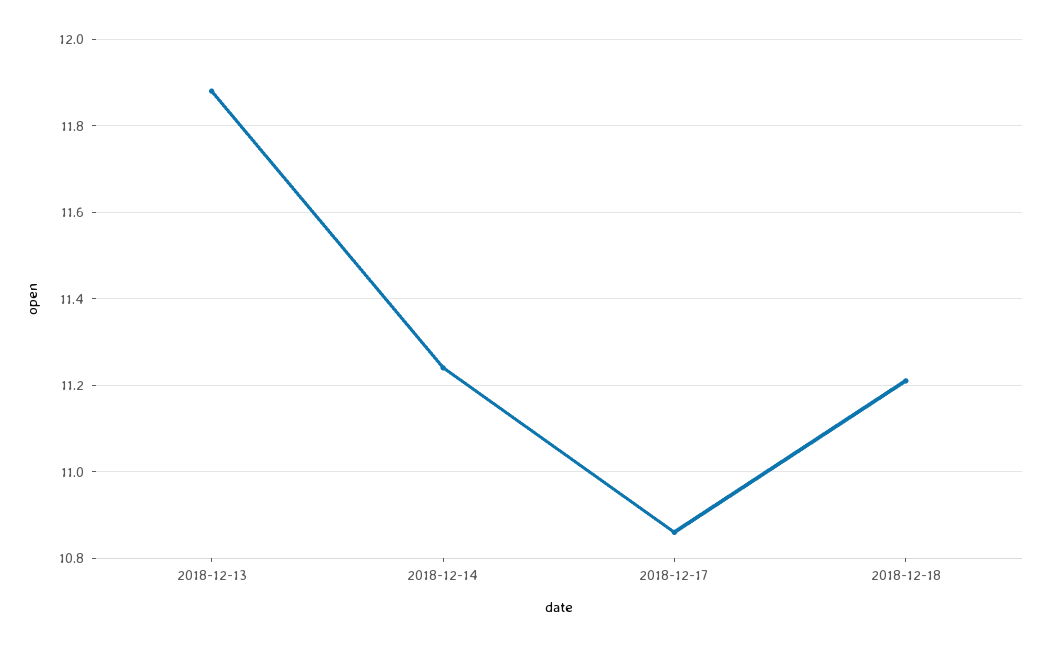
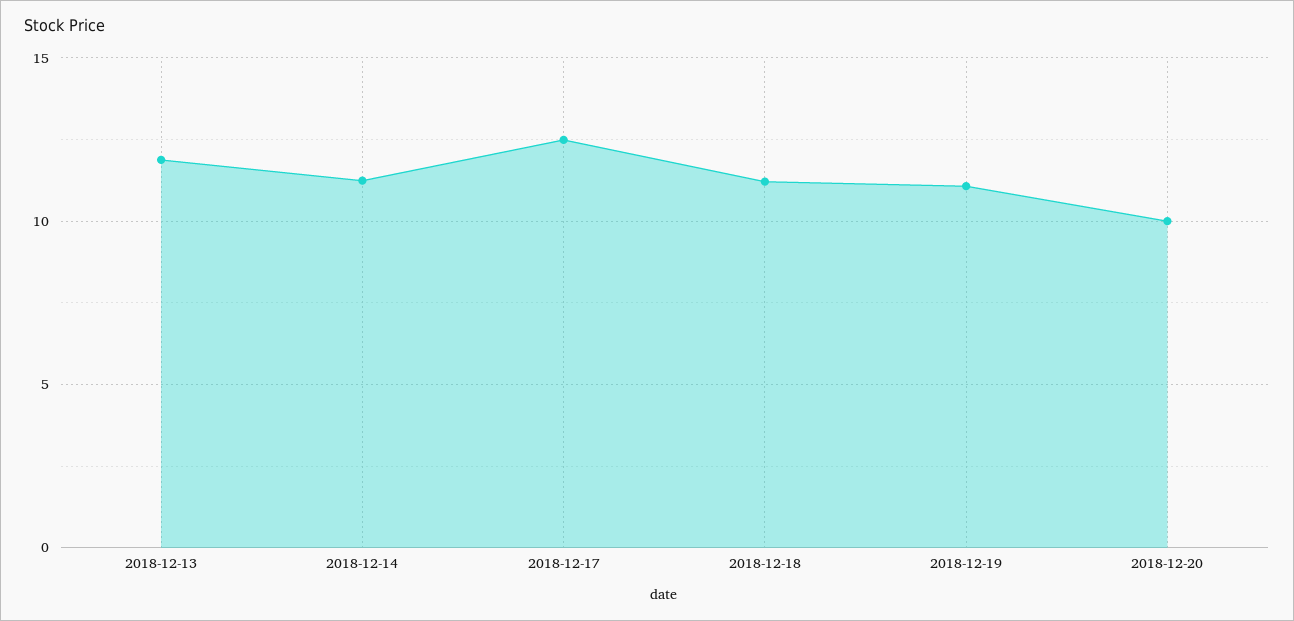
2018-12-17: 10.85 -> 12.5
2018-12-19: none -> 11
2018-12-20: none -> 10

